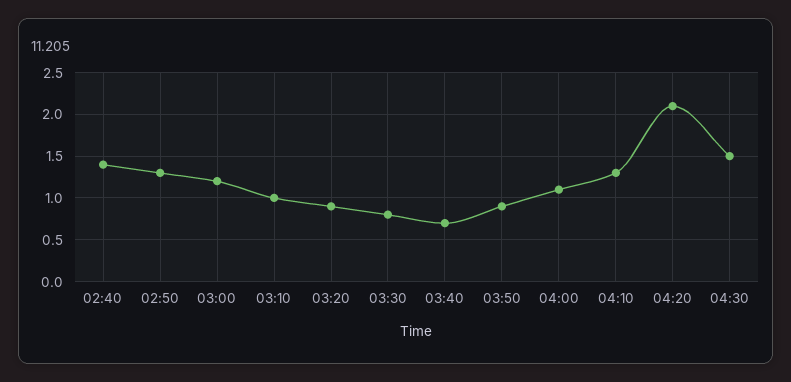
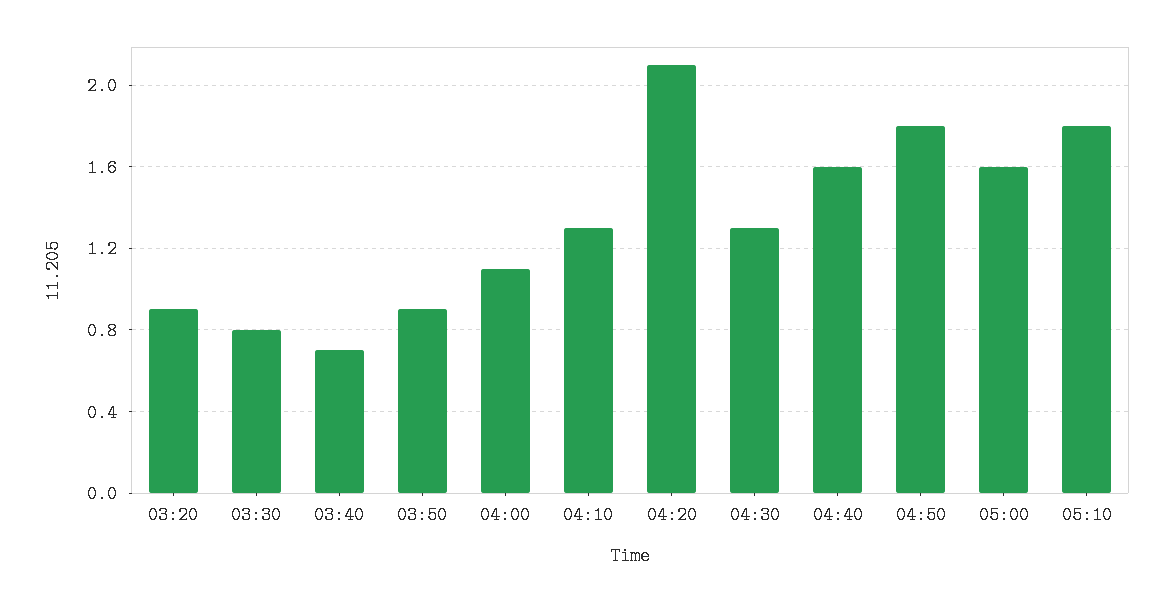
02:40: 1.4 -> none
02:50: 1.3 -> none
03:00: 1.2 -> none
03:10: 1 -> none
04:30: 1.5 -> 1.3
04:40: none -> 1.6
04:50: none -> 1.8
05:00: none -> 1.6
05:10: none -> 1.8

